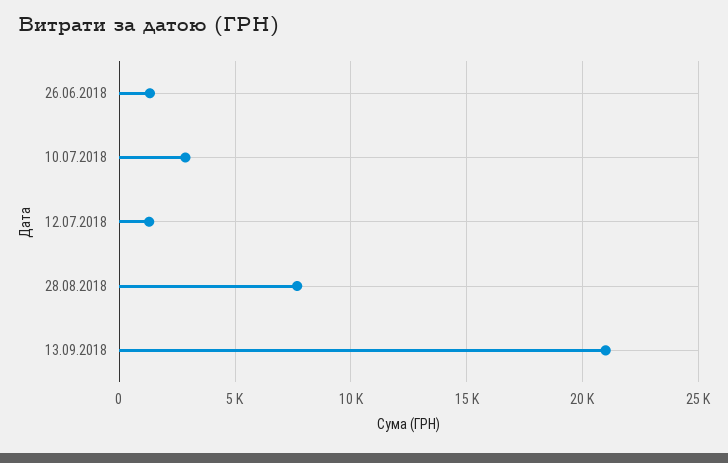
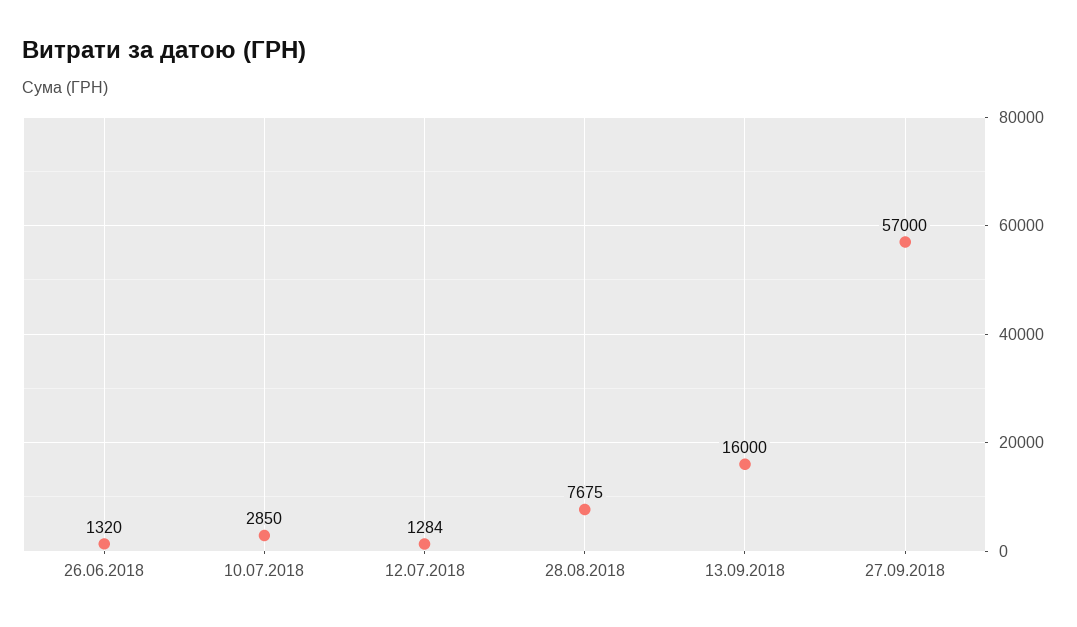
13.09.2018: 21000 -> 16000
27.09.2018: none -> 57000

